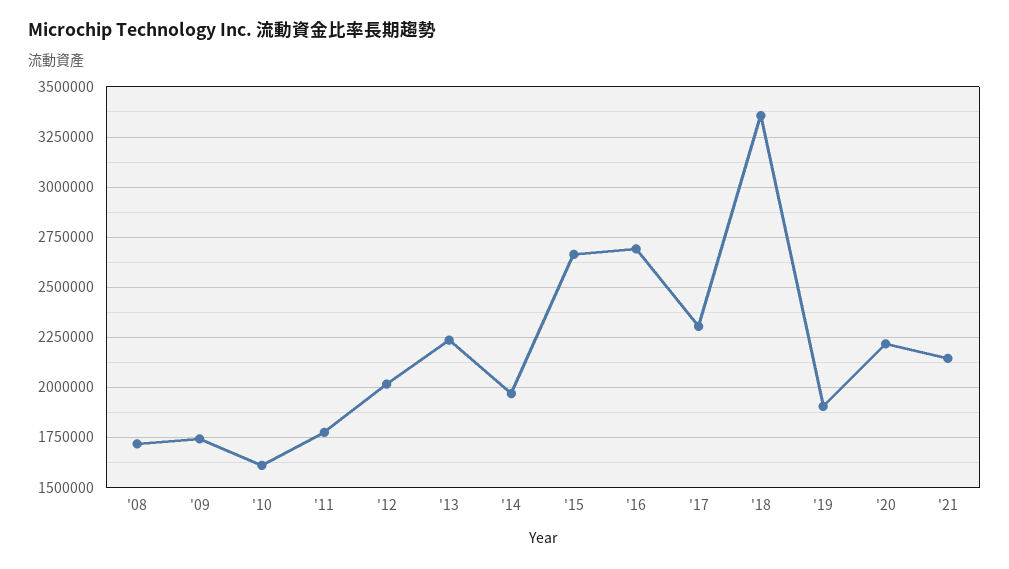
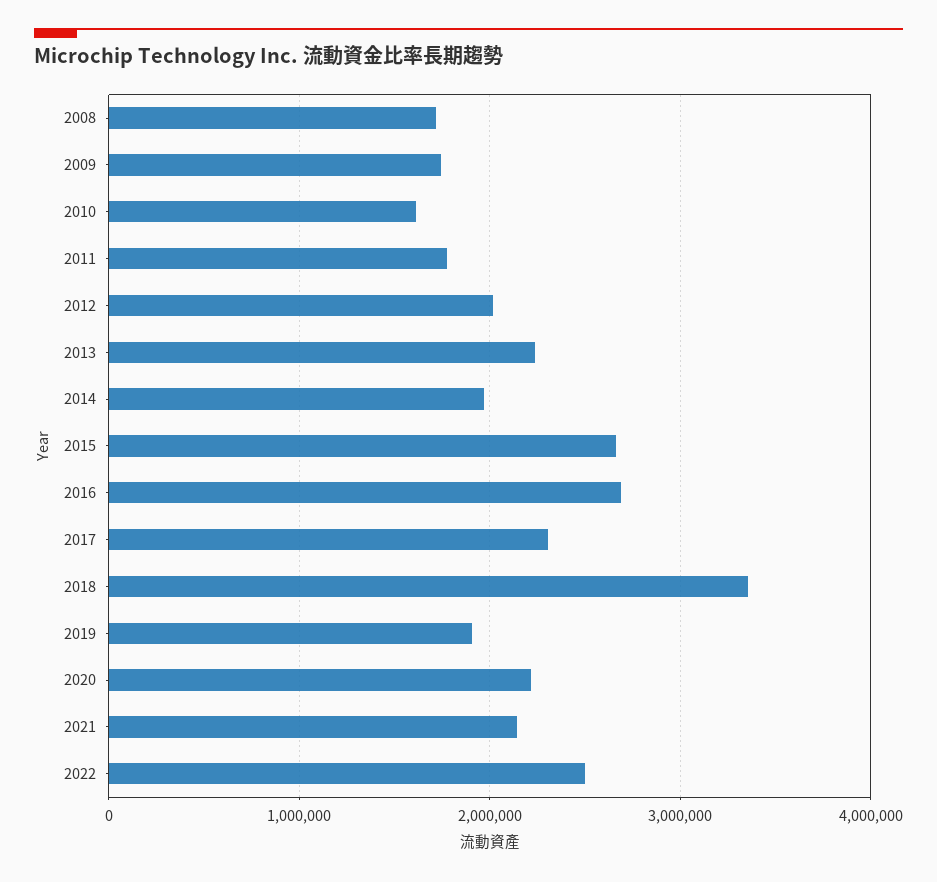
2022: none -> 2500000

